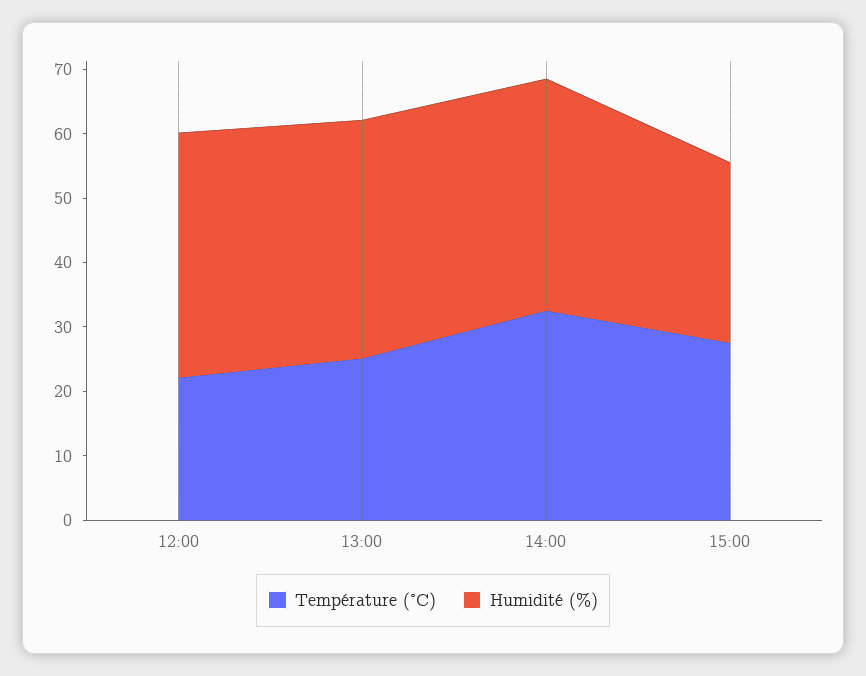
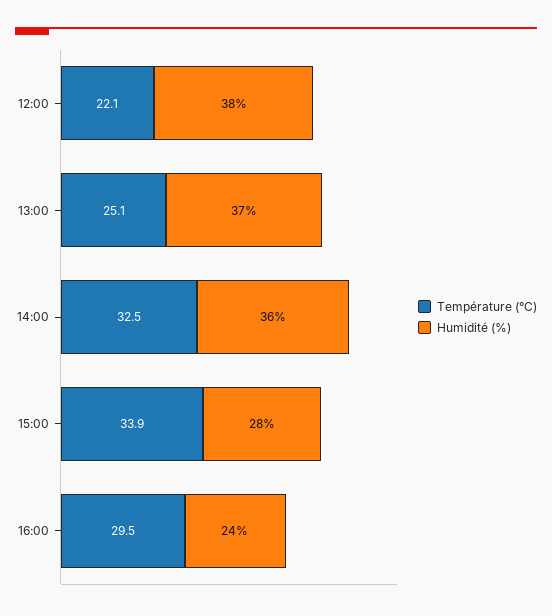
Température (°C), 15:00: 28 -> 33.9
Température (°C), 16:00: none -> 29.5
Humidité (%), 16:00: none -> 24

